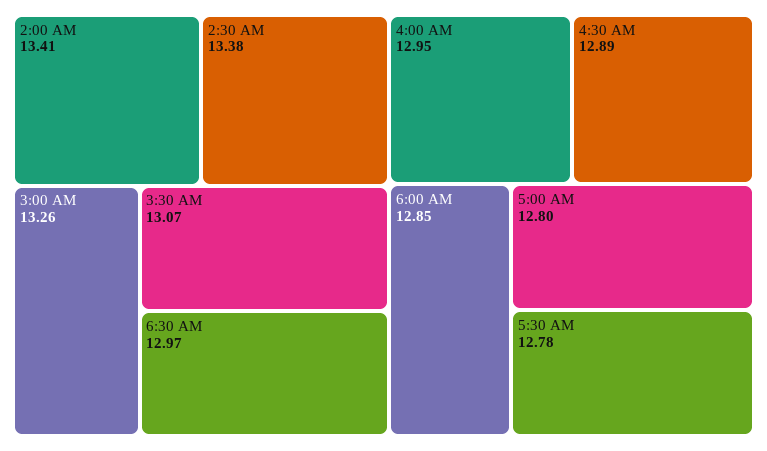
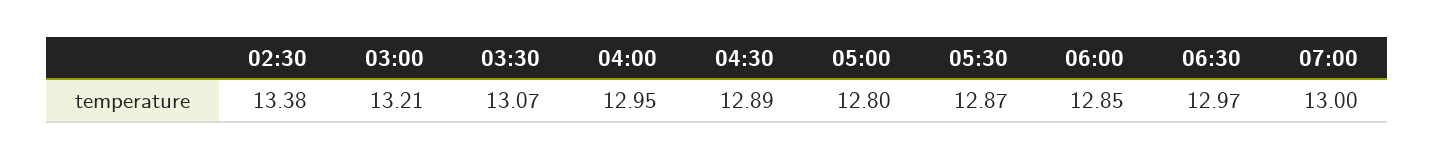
2:00 AM: 13.41 -> none
3:00 AM: 13.26 -> 13.21
5:30 AM: 12.78 -> 12.87
07:00: none -> 13

